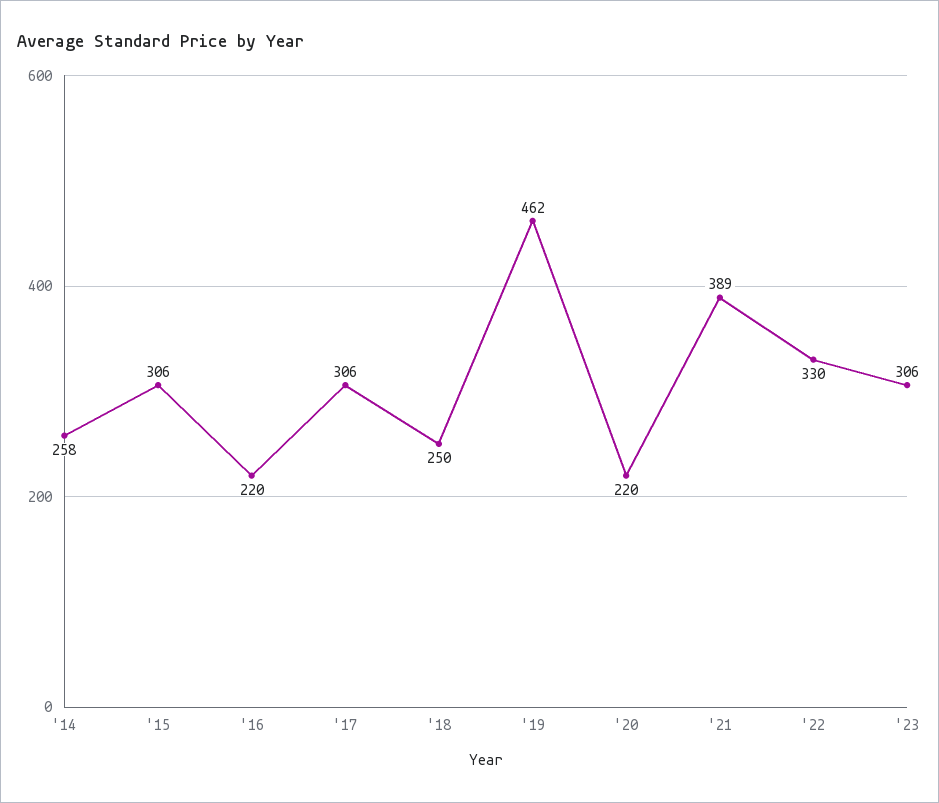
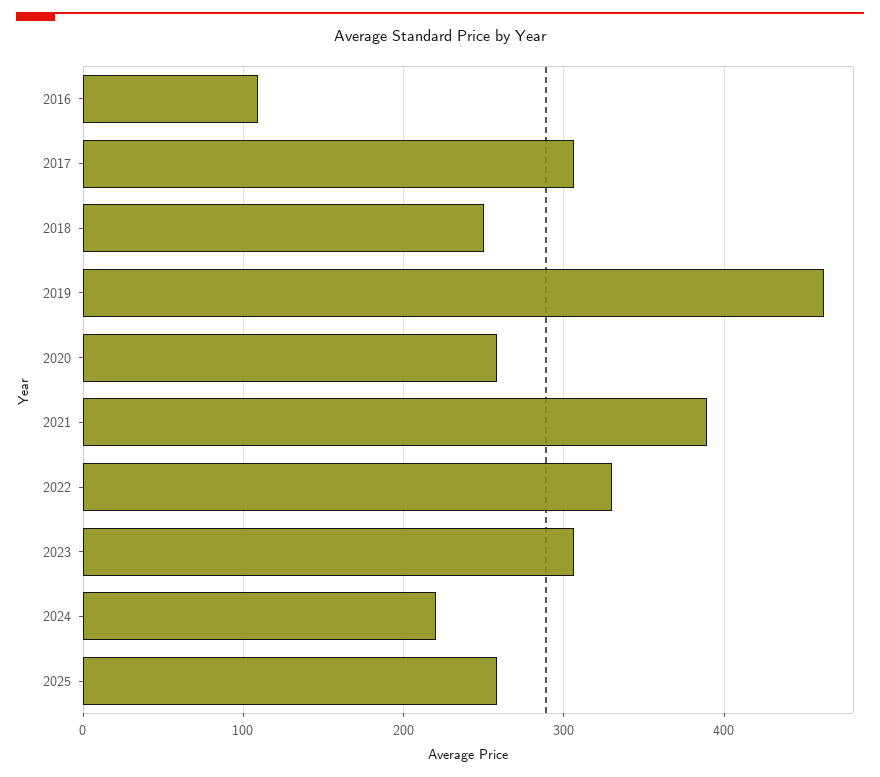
'14: 258 -> none
'15: 306 -> none
'16: 220 -> 110
'20: 220 -> 260
2024: none -> 220
2025: none -> 260

